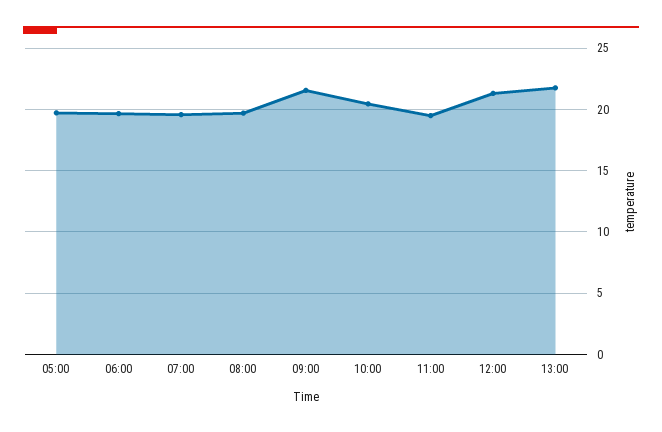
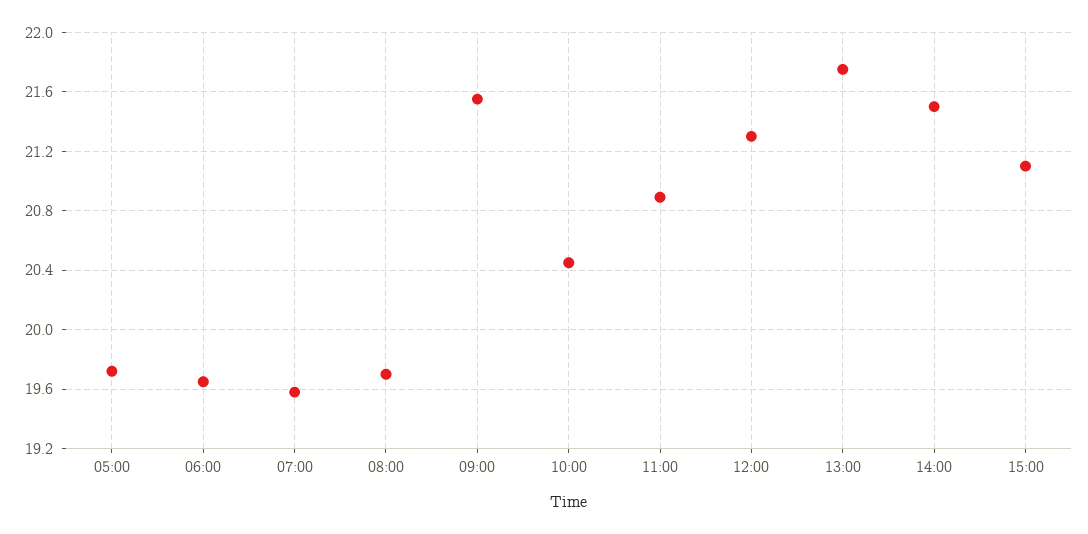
11:00: 19.5 -> 20.9
14:00: none -> 21.5
15:00: none -> 21.1

